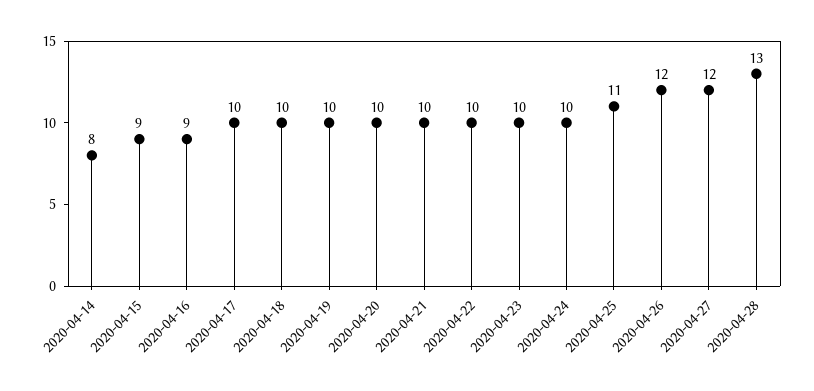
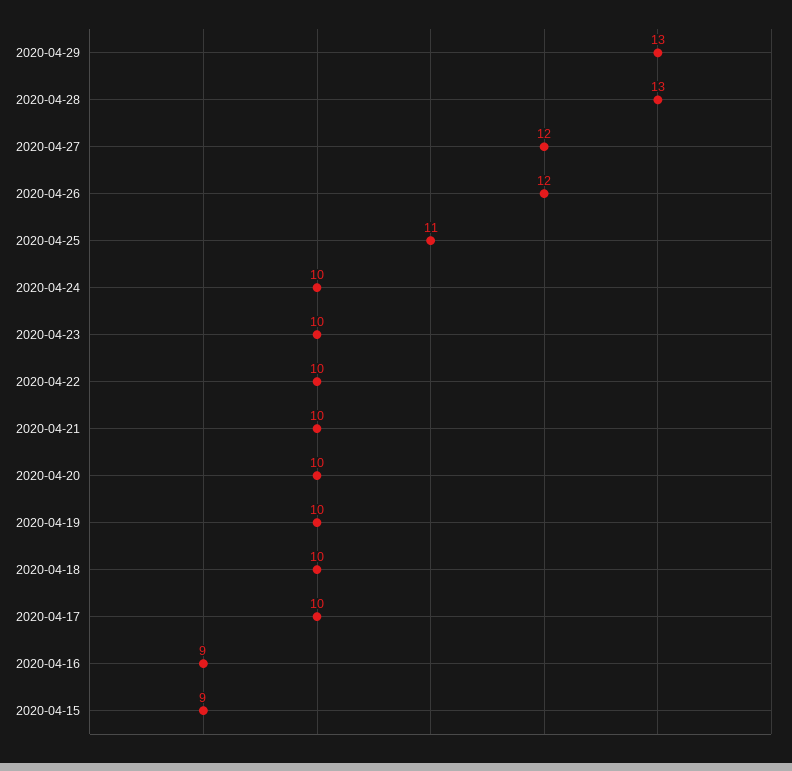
2020-04-14: 8 -> none
2020-04-29: none -> 13

